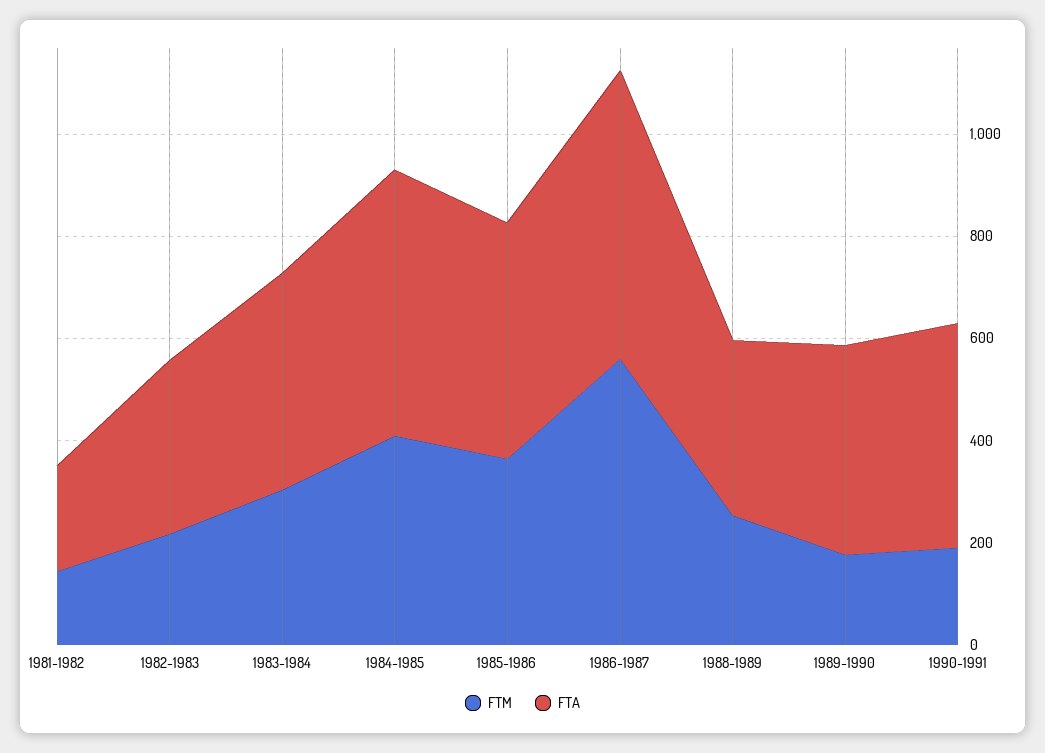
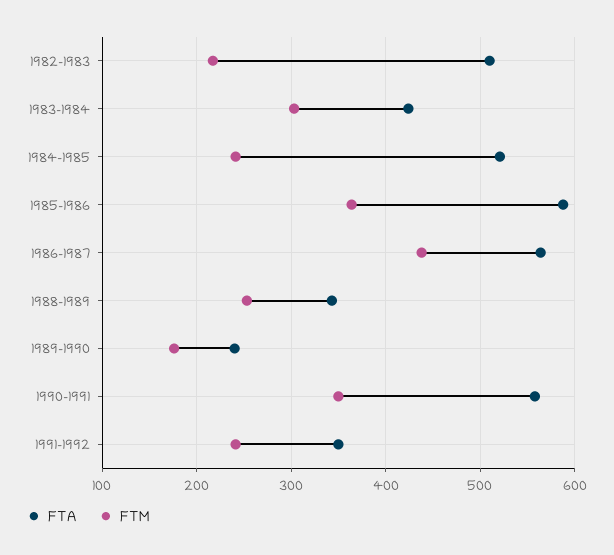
FTM, 1981-1982: 150 -> none
FTA, 1981-1982: 200 -> none
FTA, 1982-1983: 350 -> 510
FTM, 1984-1985: 400 -> 240
FTA, 1985-1986: 450 -> 590
FTM, 1986-1987: 550 -> 440
FTA, 1989-1990: 400 -> 240
FTM, 1990-1991: 200 -> 350
FTA, 1990-1991: 450 -> 560
FTA, 1991-1992: none -> 350
FTM, 1991-1992: none -> 240

